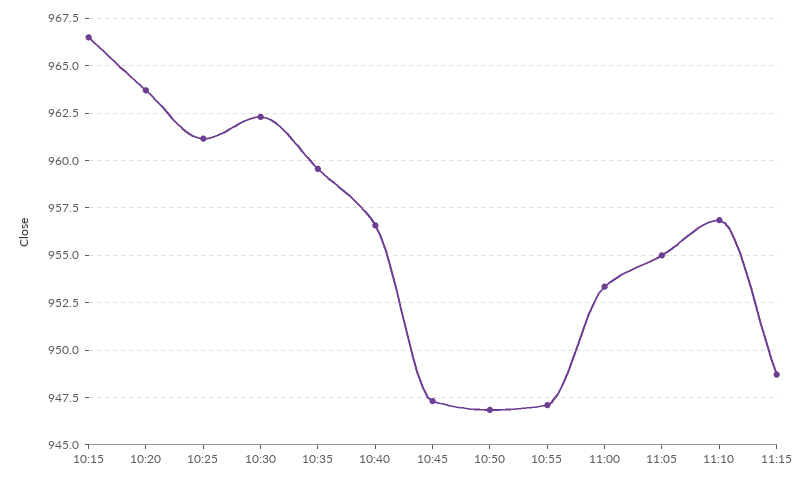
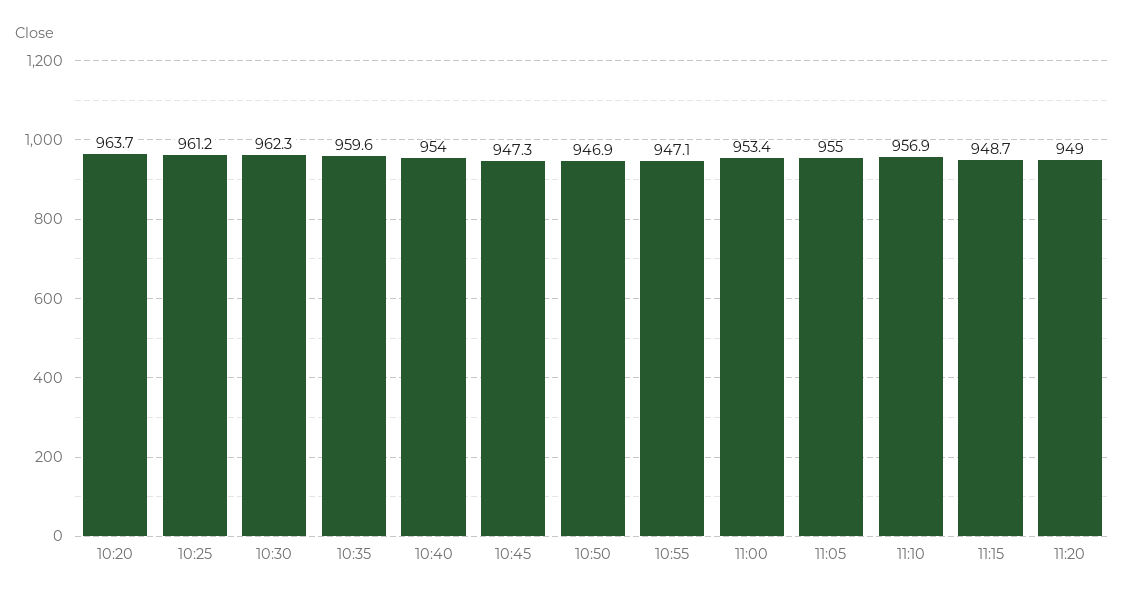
10:15: 966.5 -> none
10:40: 956.5 -> 954
11:20: none -> 949

